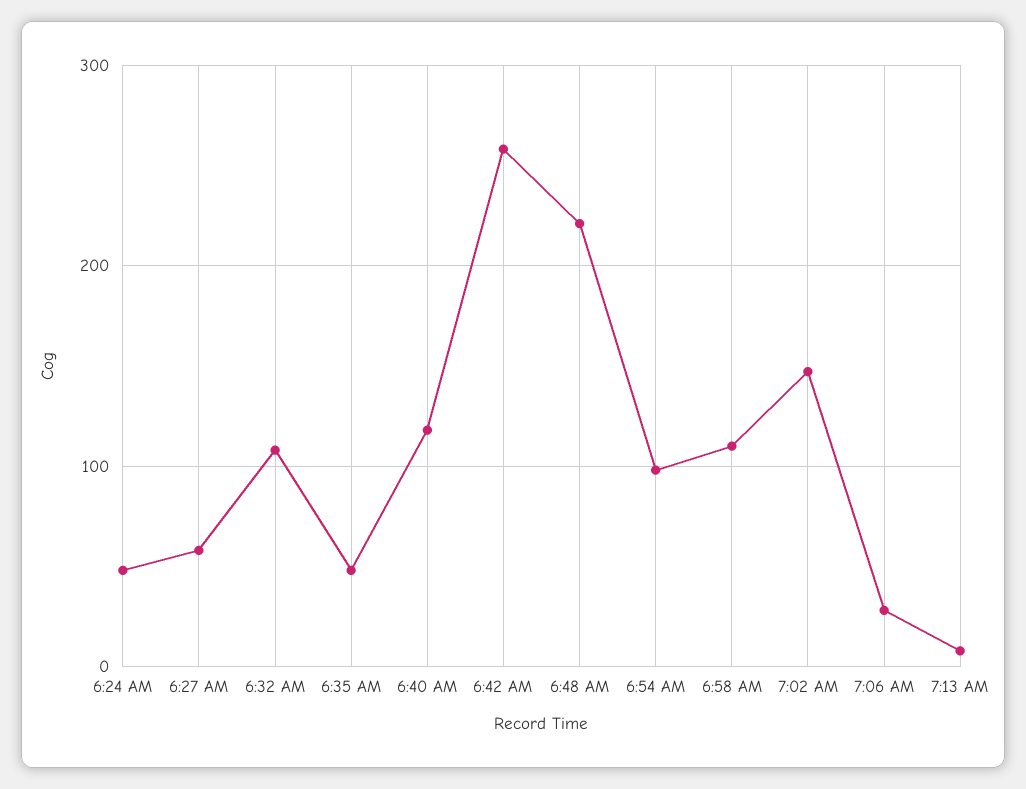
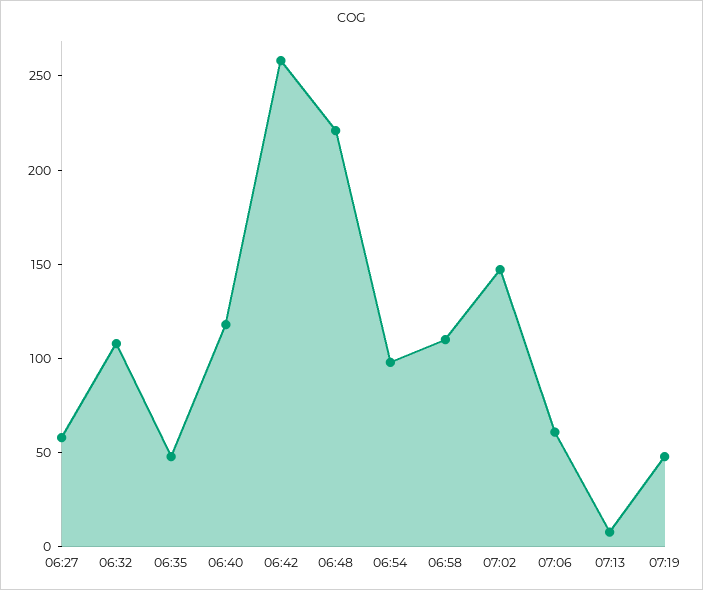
6:24 AM: 50 -> none
7:06 AM: 30 -> 60
07:19: none -> 50

